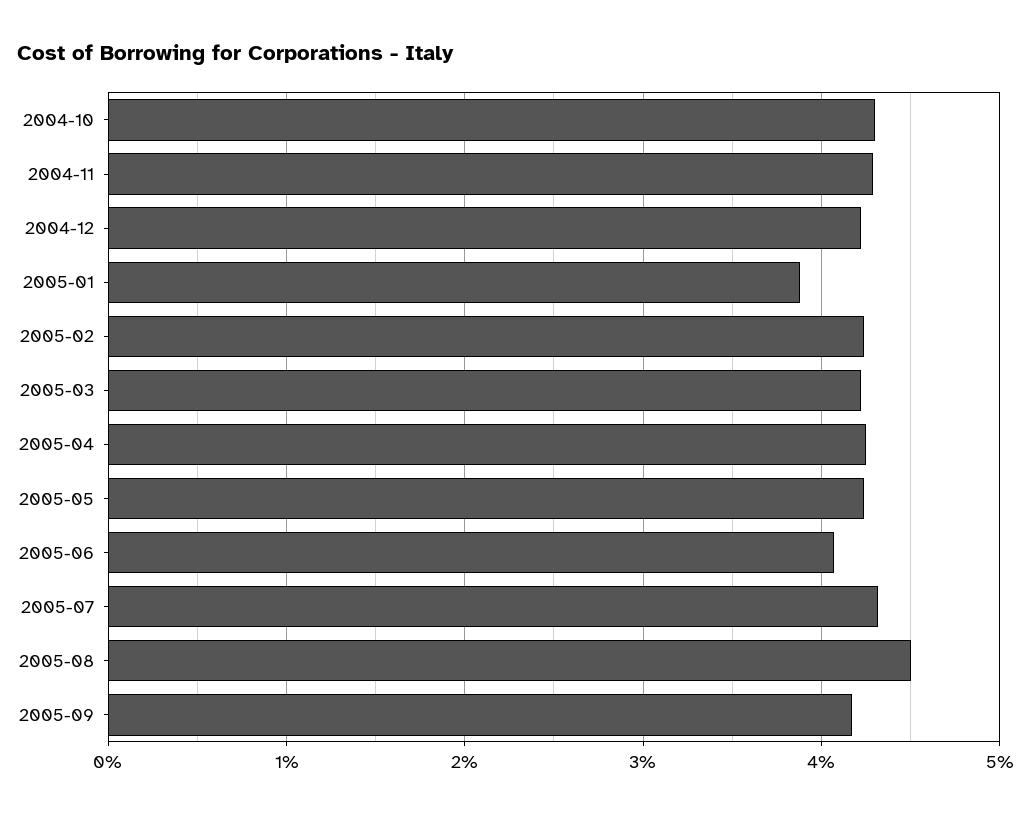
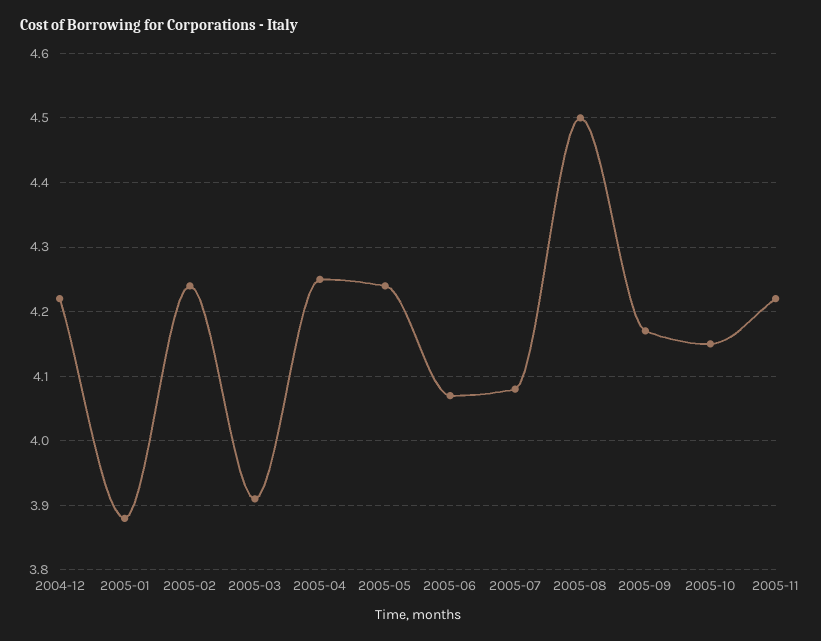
2004-10: 4.3 -> none
2004-11: 4.3 -> none
2005-03: 4.2 -> 3.91
2005-07: 4.3 -> 4.08
2005-10: none -> 4.15
2005-11: none -> 4.22

